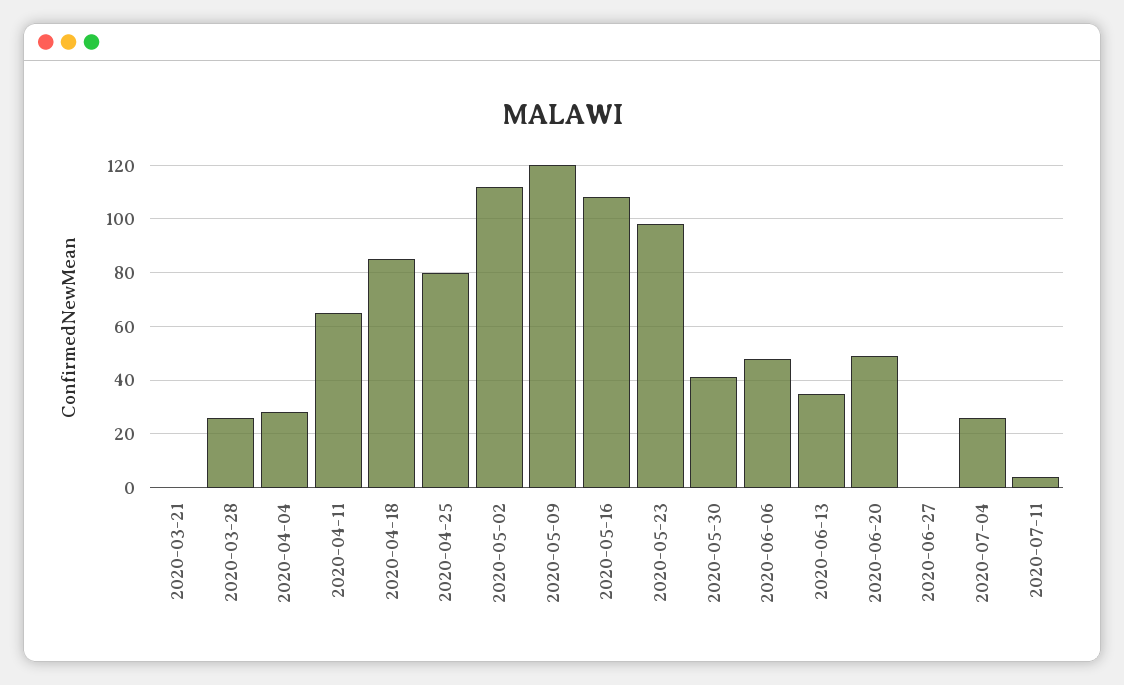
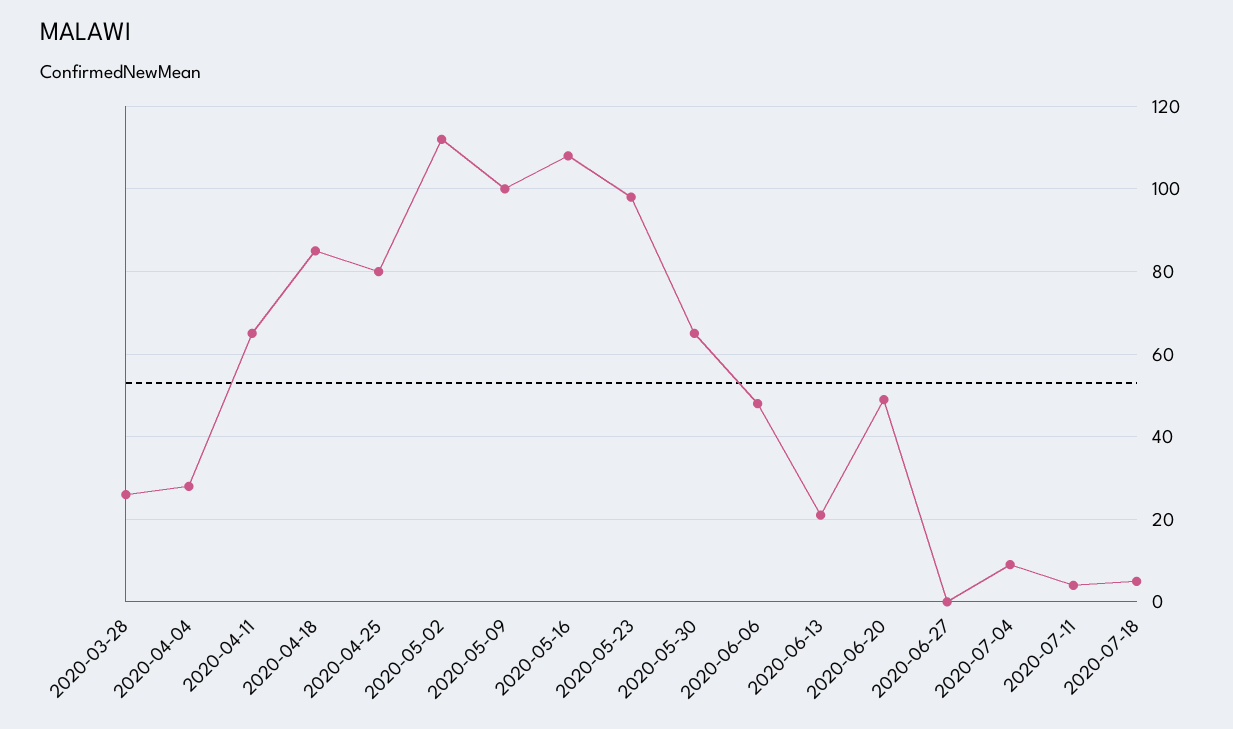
2020-03-21: 0 -> none
2020-05-09: 120 -> 100
2020-05-30: 40 -> 65
2020-06-13: 35 -> 20
2020-07-04: 25 -> 10
2020-07-18: none -> 5

